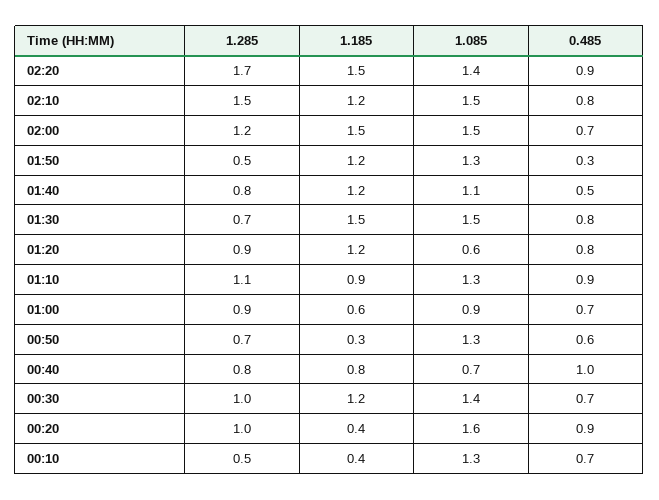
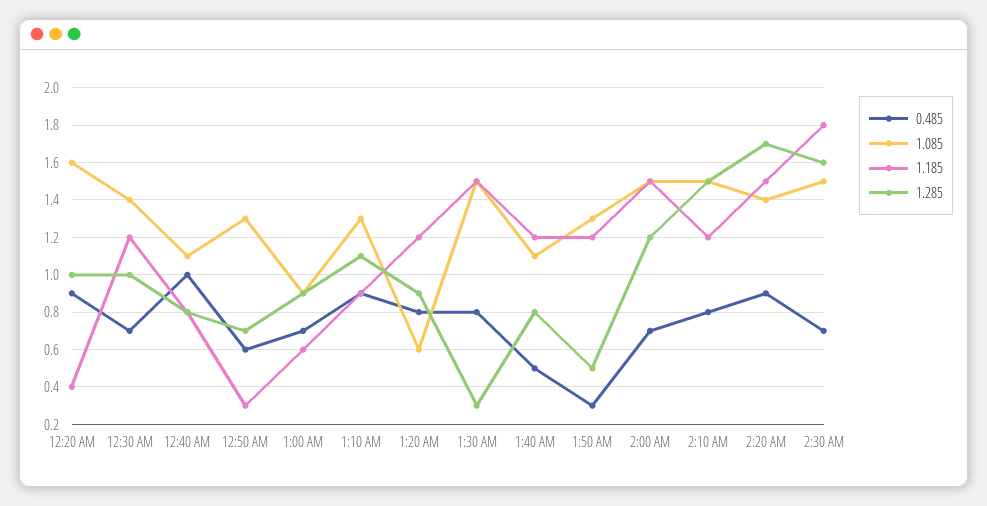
1.285, 01:30: 0.7 -> 0.3
1.085, 00:40: 0.7 -> 1.1
1.285, 00:10: 0.5 -> none
1.185, 00:10: 0.4 -> none
1.085, 00:10: 1.3 -> none
0.485, 00:10: 0.7 -> none
0.485, 2:30 AM: none -> 0.7
1.085, 2:30 AM: none -> 1.5
1.185, 2:30 AM: none -> 1.8
1.285, 2:30 AM: none -> 1.6

